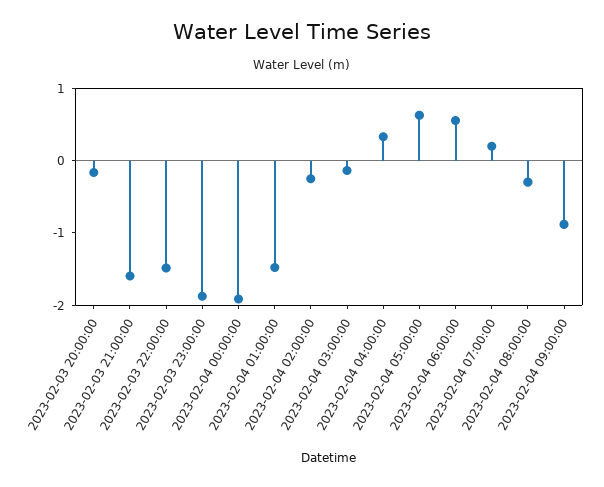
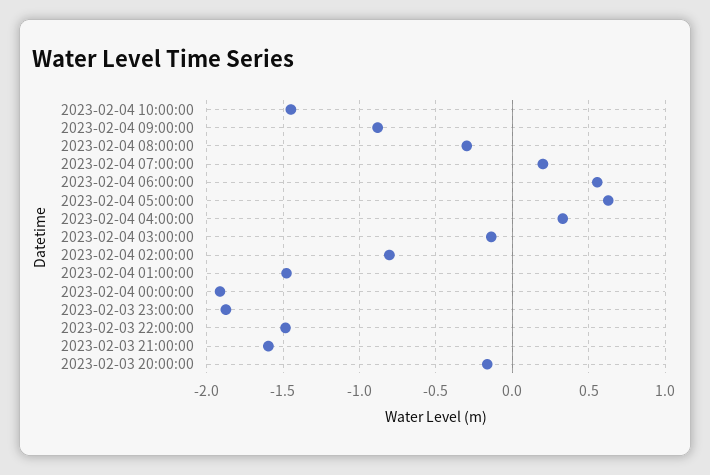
2023-02-04 02:00:00: -0.2 -> -0.8
2023-02-04 10:00:00: none -> -1.45

